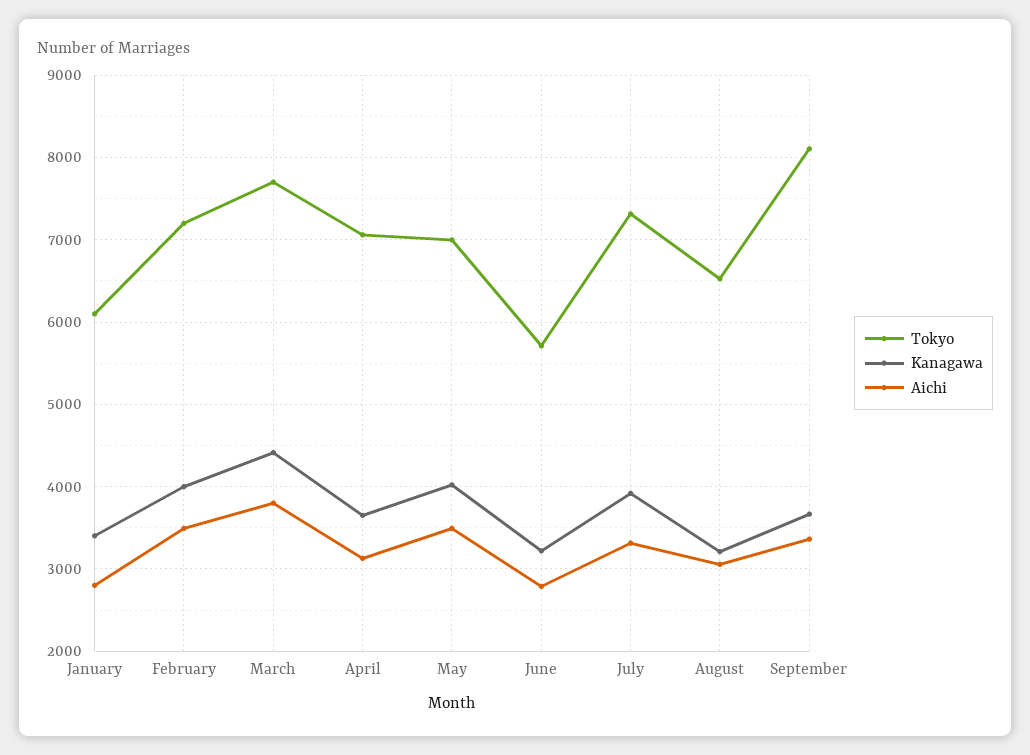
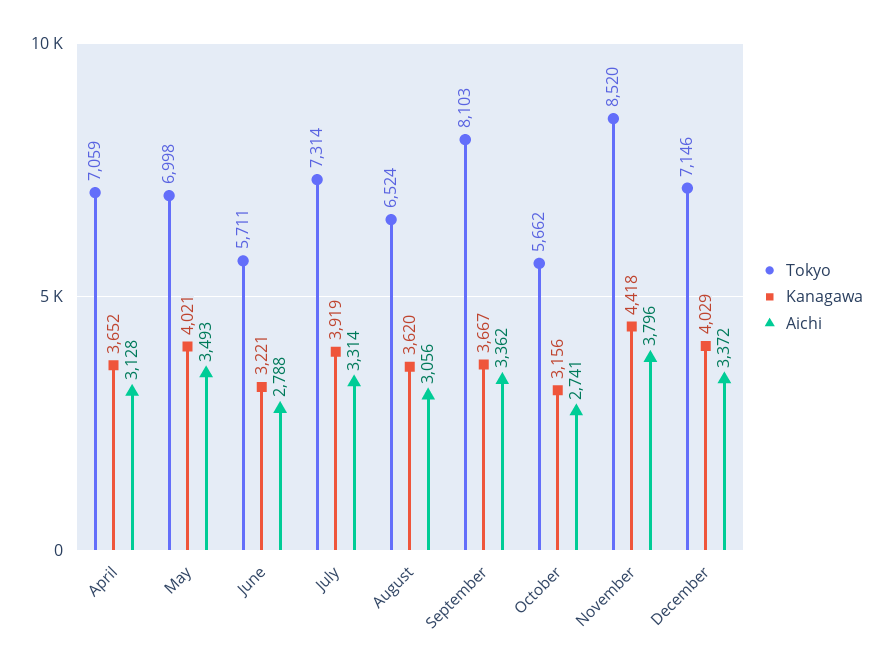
Tokyo, January: 6100 -> none
Kanagawa, January: 3400 -> none
Aichi, January: 2800 -> none
Tokyo, February: 7200 -> none
Kanagawa, February: 4000 -> none
Aichi, February: 3500 -> none
Tokyo, March: 7700 -> none
Kanagawa, March: 4400 -> none
Aichi, March: 3800 -> none
Kanagawa, August: 3200 -> 3620
Tokyo, October: none -> 5662
Kanagawa, October: none -> 3156
Aichi, October: none -> 2741
Tokyo, November: none -> 8520
Kanagawa, November: none -> 4418
Aichi, November: none -> 3796
Tokyo, December: none -> 7146
Kanagawa, December: none -> 4029
Aichi, December: none -> 3372

